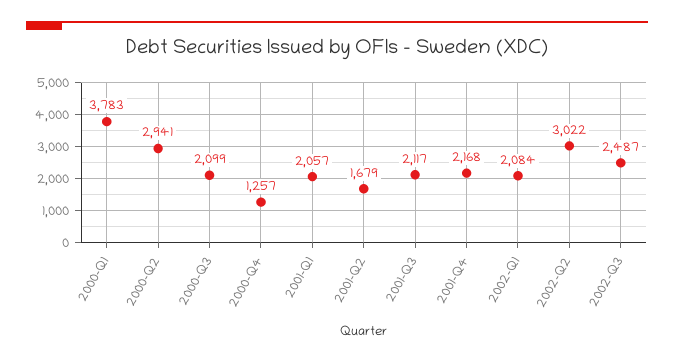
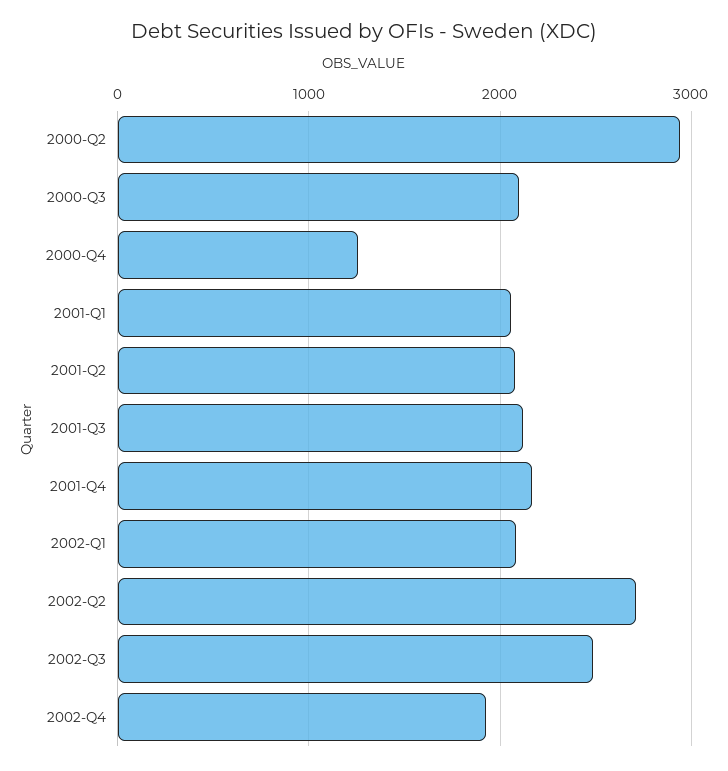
2000-Q1: 3783 -> none
2001-Q2: 1679 -> 2100
2002-Q2: 3022 -> 2700
2002-Q4: none -> 1900

